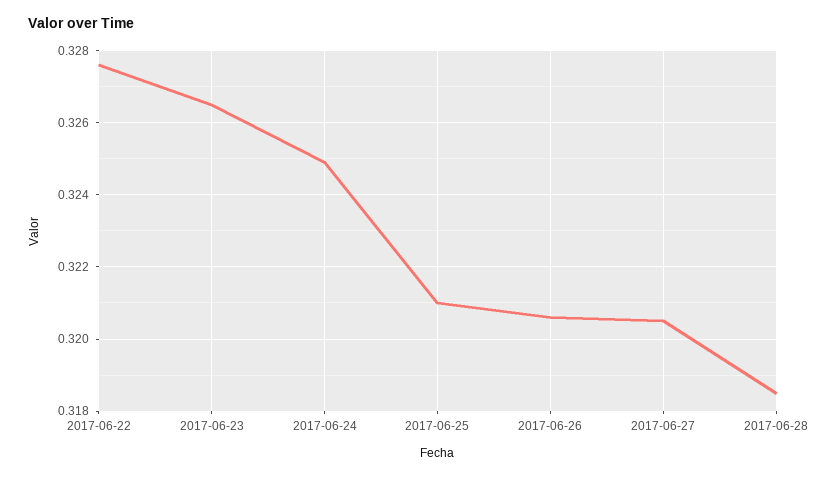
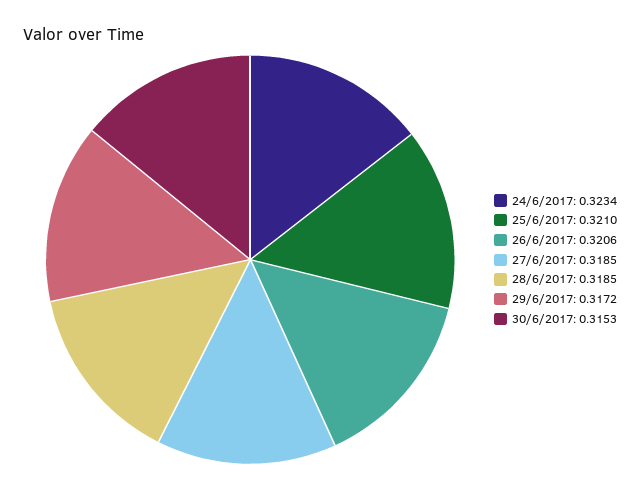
2017-06-22: 0.3275 -> none
2017-06-23: 0.3265 -> none
2017-06-24: 0.325 -> 0.3234
2017-06-27: 0.3205 -> 0.3185
29/6/2017: none -> 0.3172
30/6/2017: none -> 0.3153

